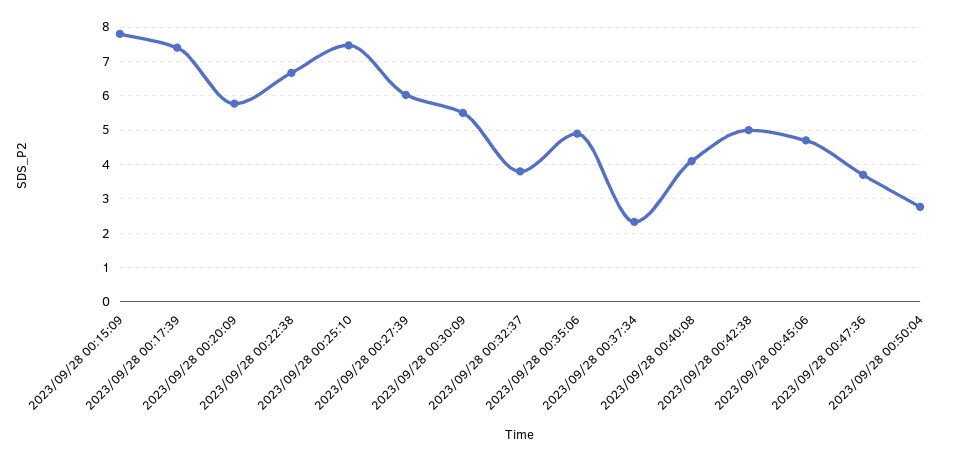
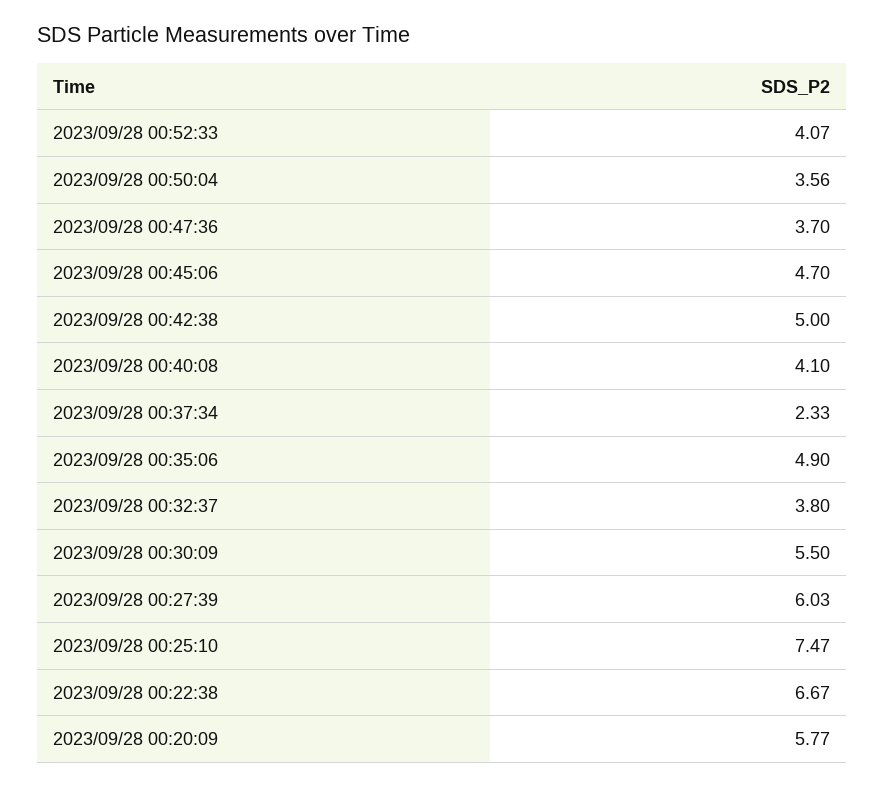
2023/09/28 00:15:09: 7.8 -> none
2023/09/28 00:17:39: 7.4 -> none
2023/09/28 00:50:04: 2.8 -> 3.56
2023/09/28 00:52:33: none -> 4.07

